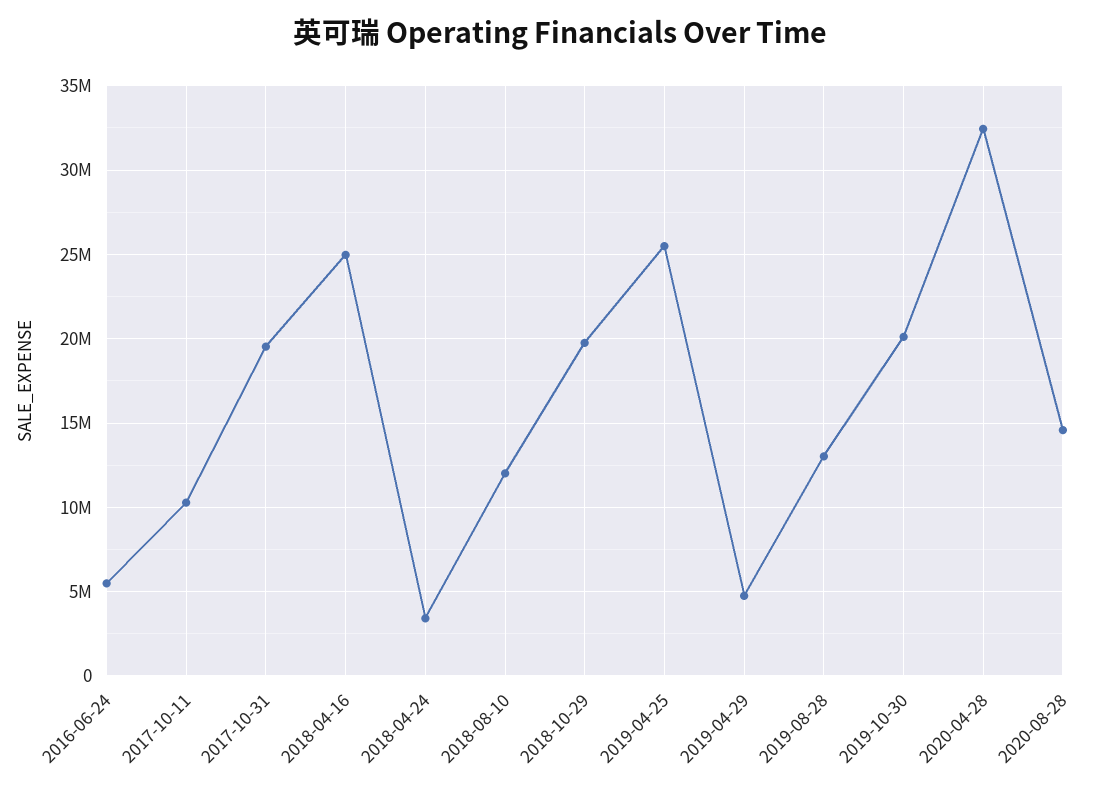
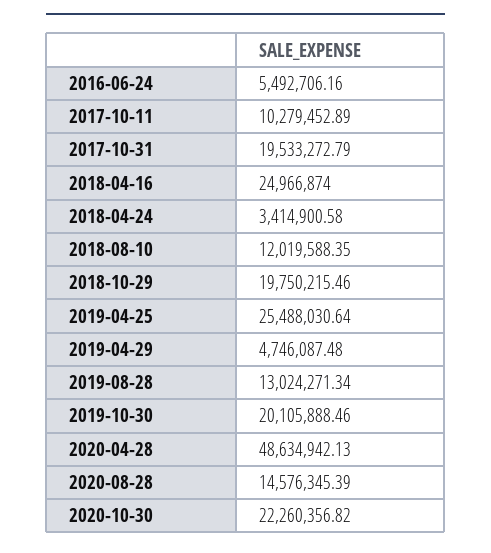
2020-04-28: 32500000 -> 48634942.13
2020-10-30: none -> 22260356.82

